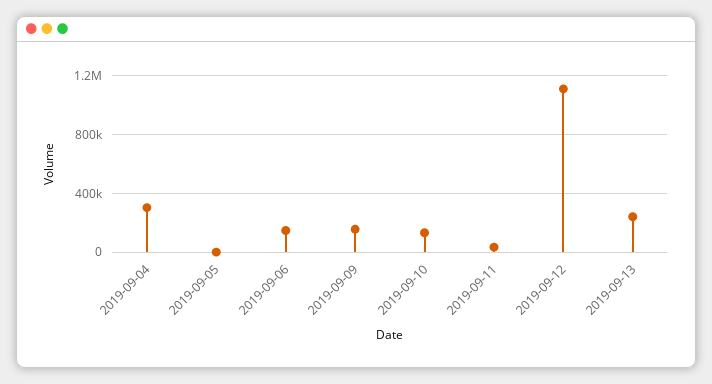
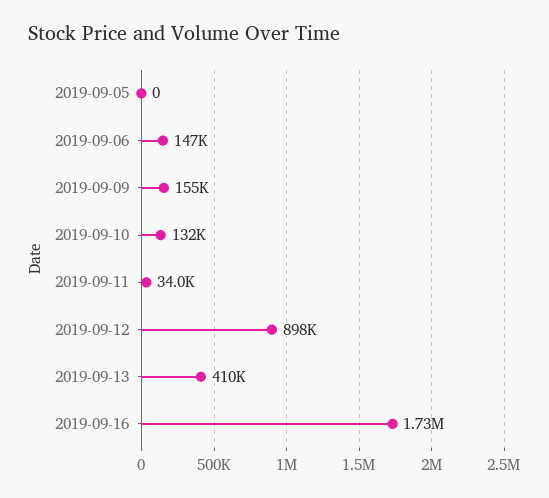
2019-09-04: 300000 -> none
2019-09-12: 1100000 -> 898000
2019-09-13: 250000 -> 410000
2019-09-16: none -> 1730000

